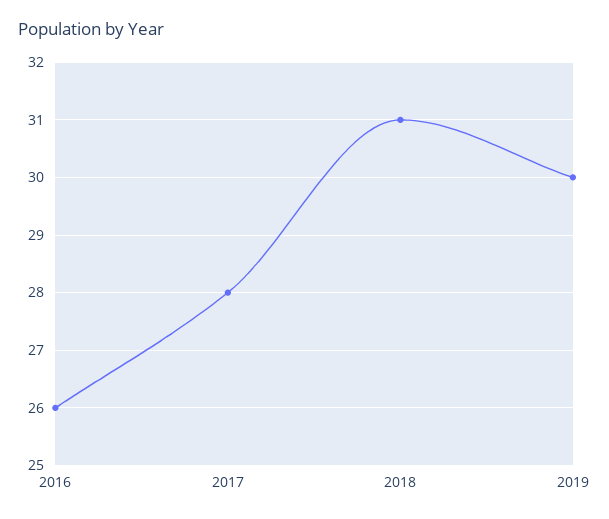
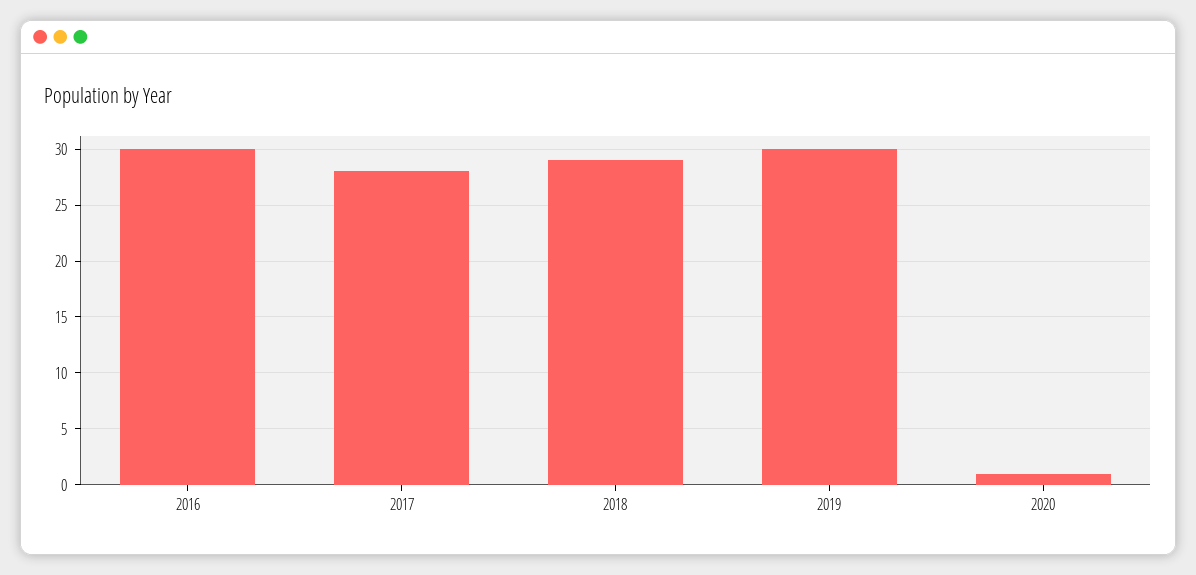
2016: 26 -> 30
2018: 31 -> 29
2020: none -> 1

